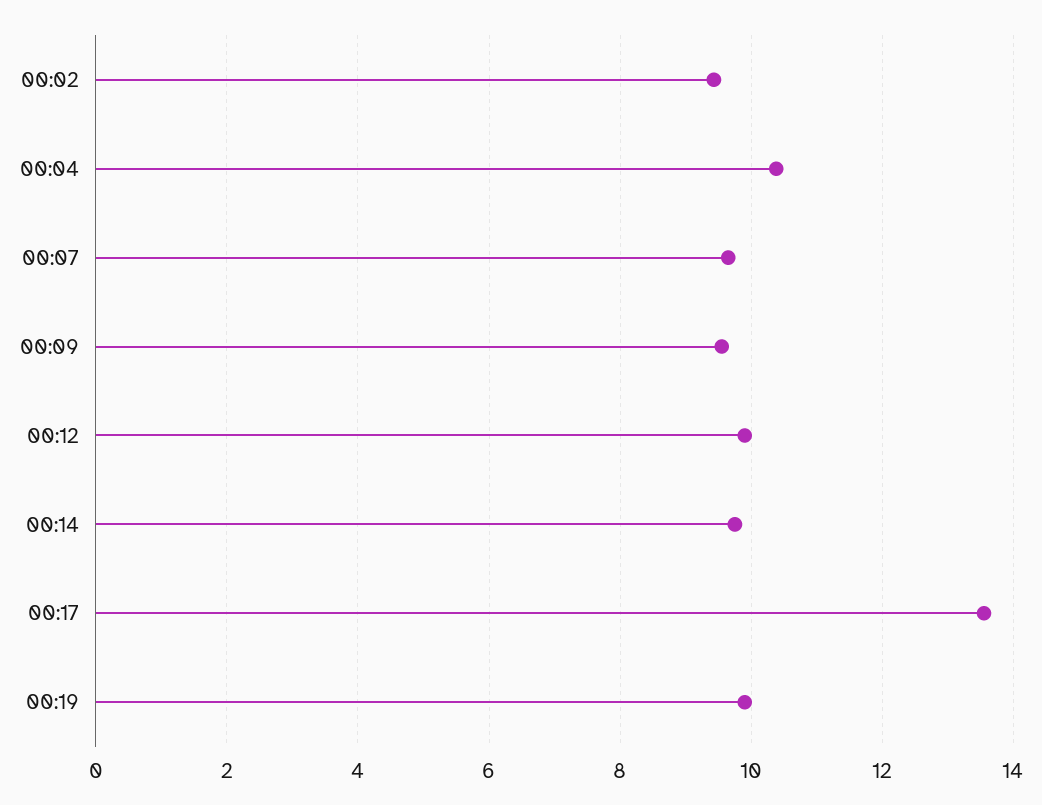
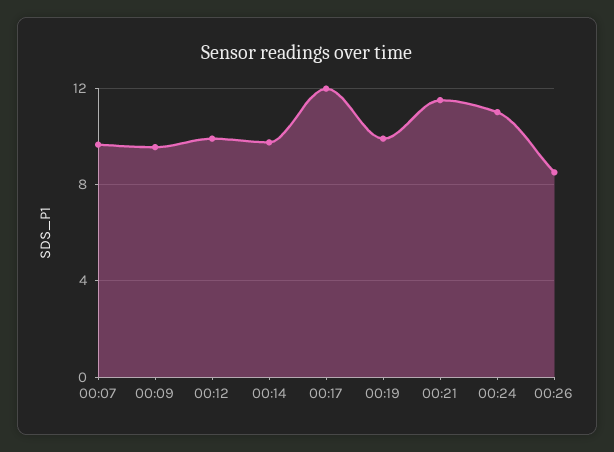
00:02: 9.4 -> none
00:04: 10.4 -> none
00:17: 13.6 -> 12
00:21: none -> 11.5
00:24: none -> 11
00:26: none -> 8.5

